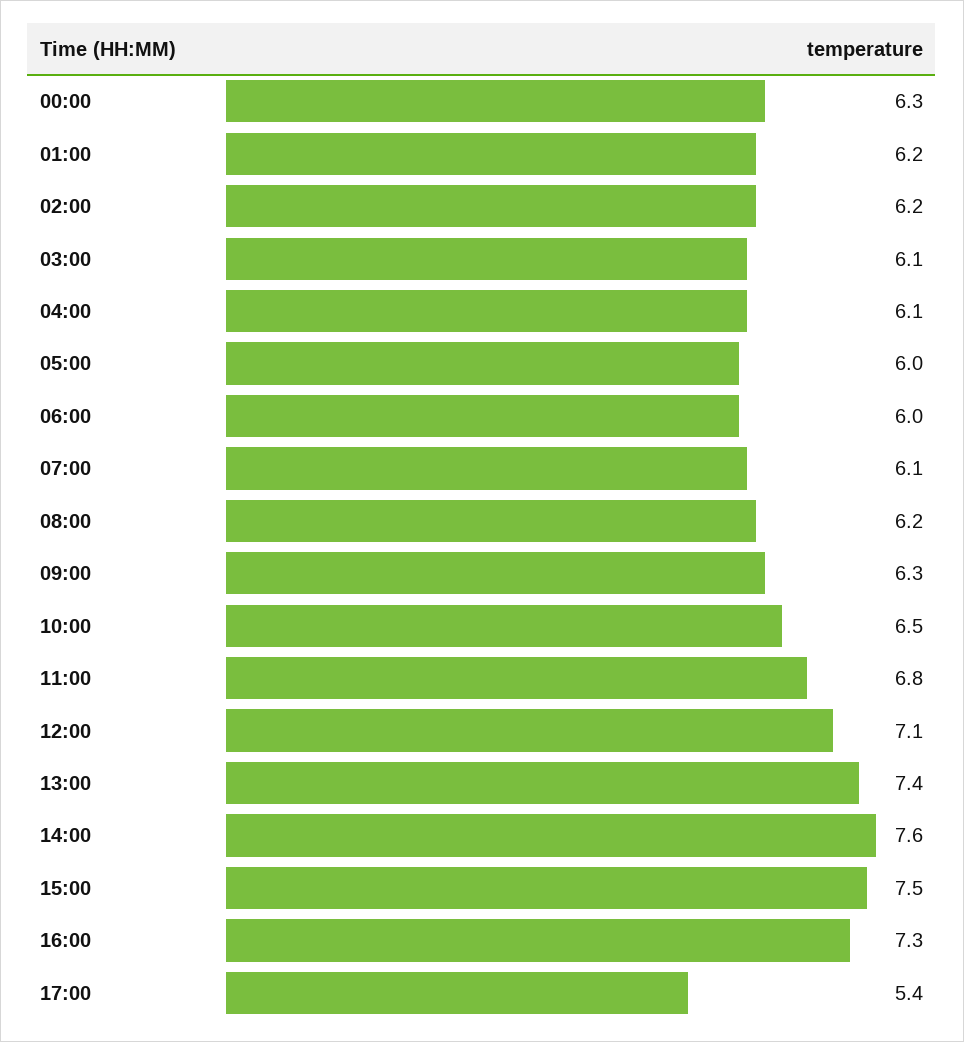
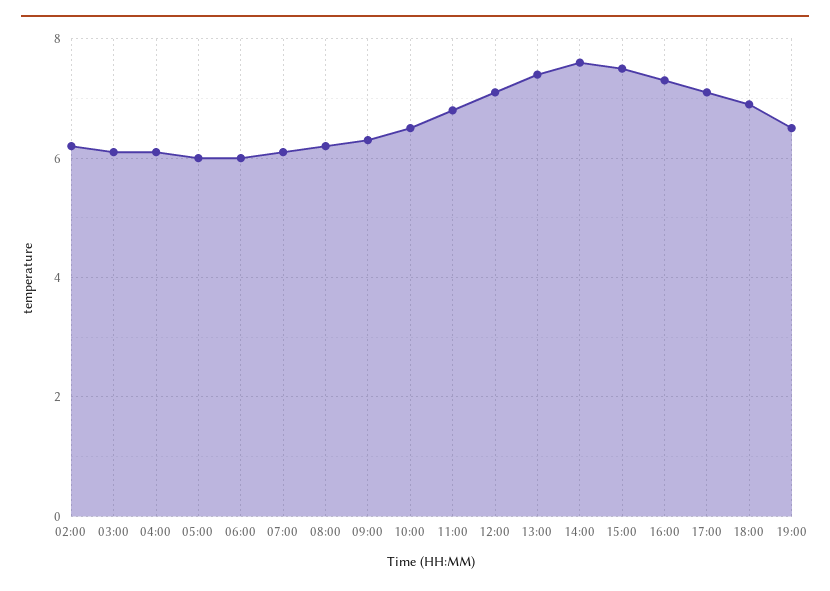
00:00: 6.3 -> none
01:00: 6.2 -> none
17:00: 5.4 -> 7
18:00: none -> 7
19:00: none -> 6.5

